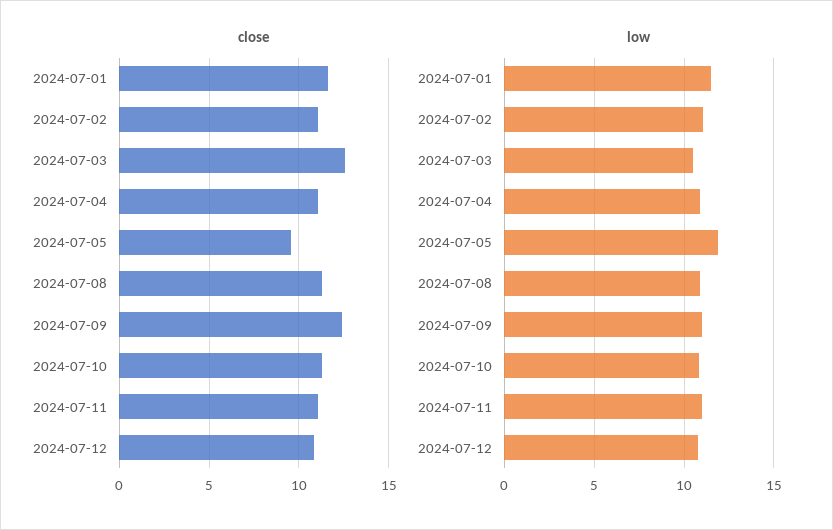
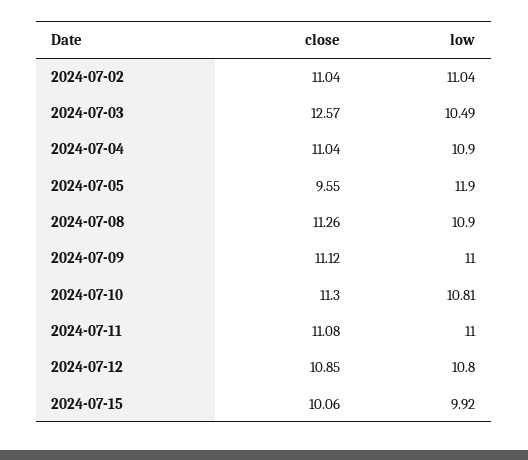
close, 2024-07-01: 11.5 -> none
close, 2024-07-09: 12.5 -> 11.12
low, 2024-07-01: 11.5 -> none
close, 2024-07-15: none -> 10.06
low, 2024-07-15: none -> 9.92

